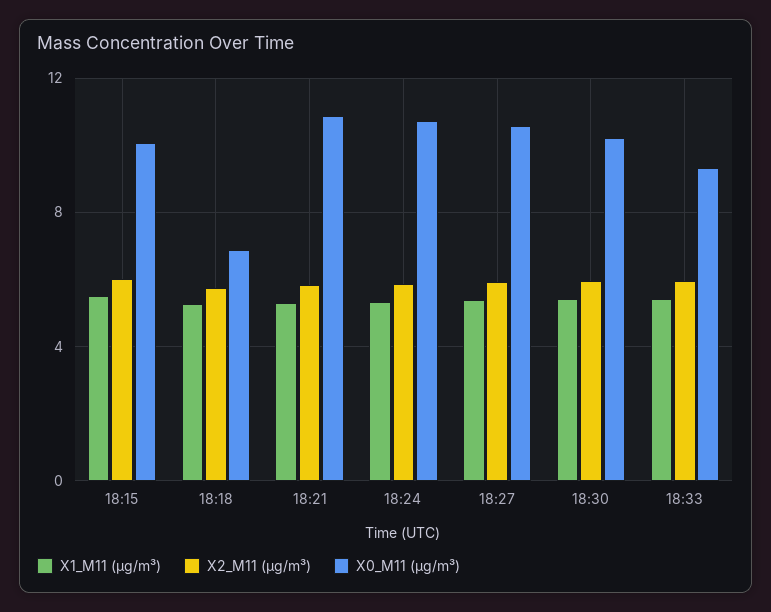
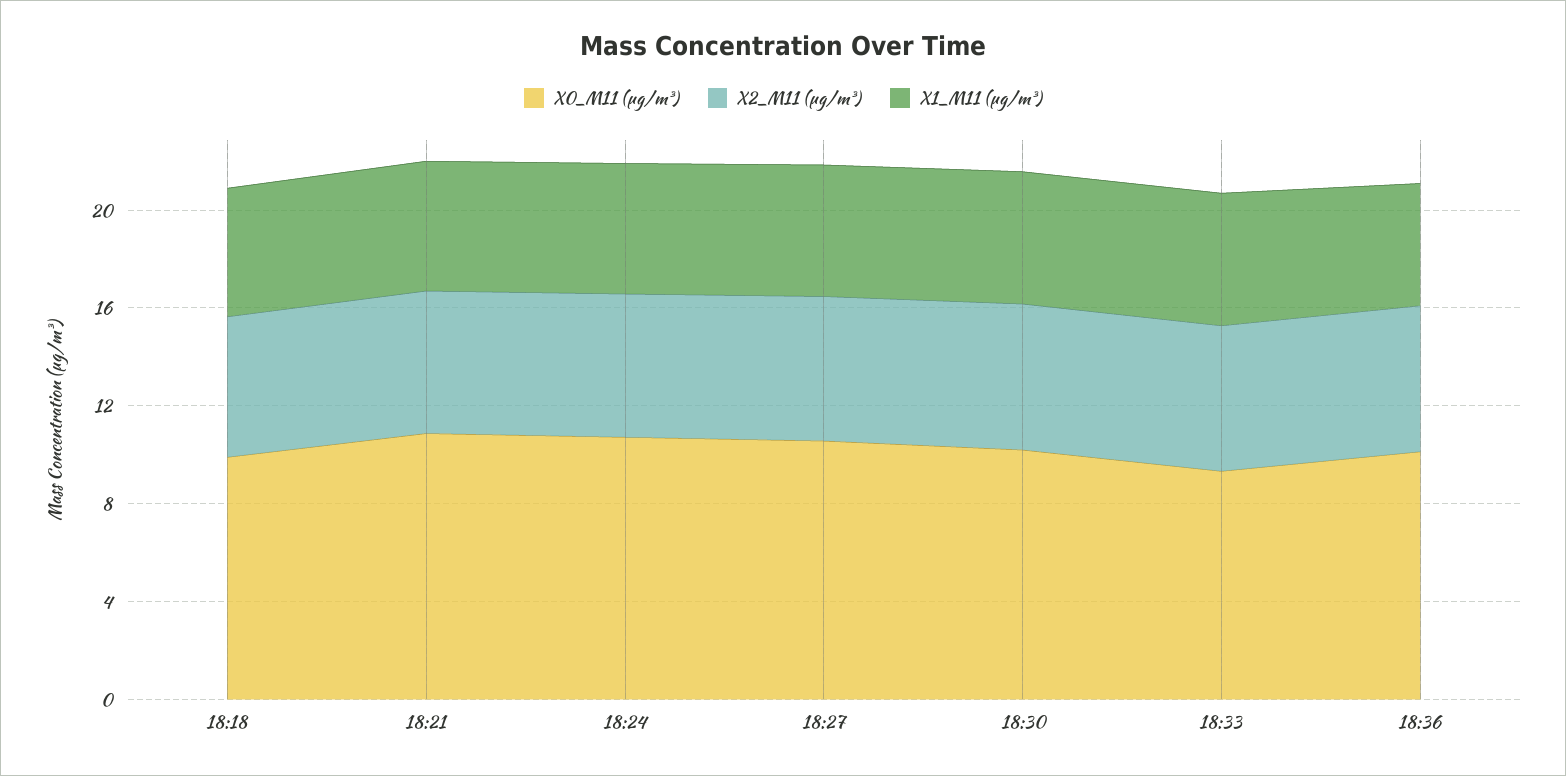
X1_M11 (μg/m³), 18:15: 5.5 -> none
X2_M11 (μg/m³), 18:15: 6 -> none
X0_M11 (μg/m³), 18:15: 10 -> none
X0_M11 (μg/m³), 18:18: 7 -> 10
X0_M11 (μg/m³), 18:36: none -> 10
X2_M11 (μg/m³), 18:36: none -> 6
X1_M11 (μg/m³), 18:36: none -> 5

